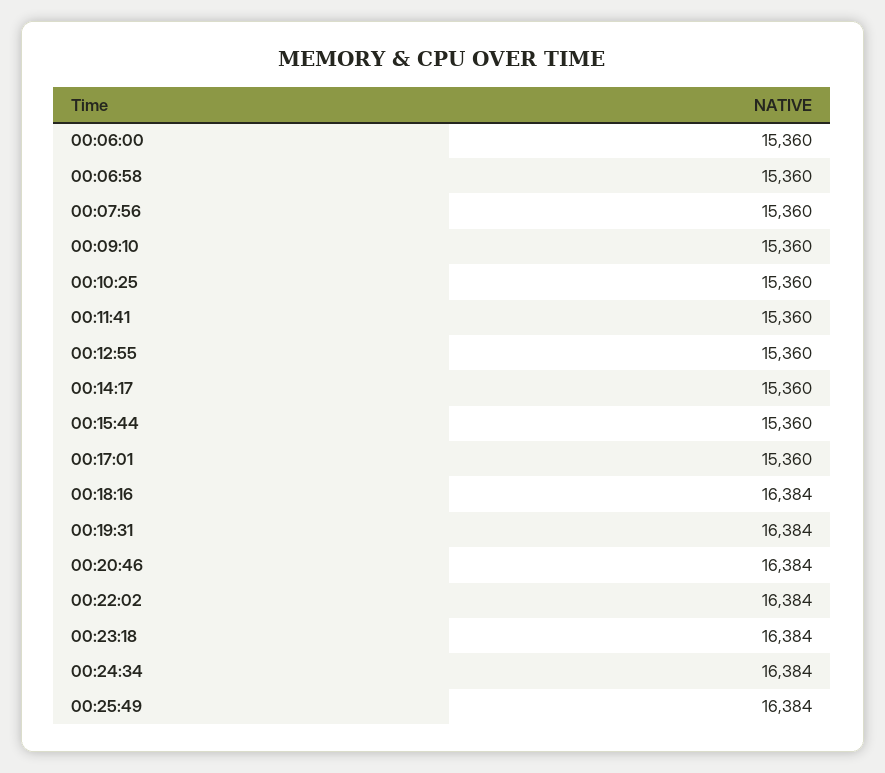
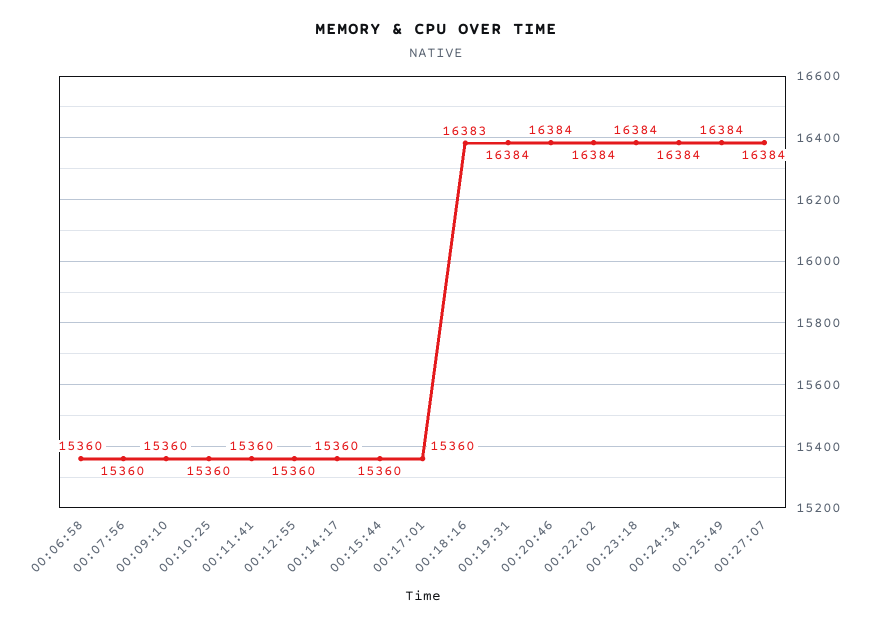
00:06:00: 15360 -> none
00:18:16: 16384 -> 16383
00:27:07: none -> 16384

